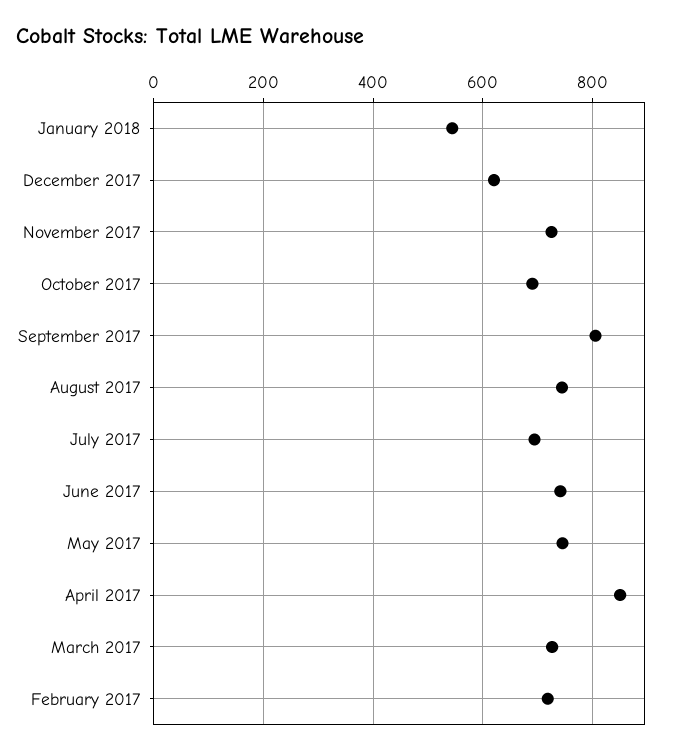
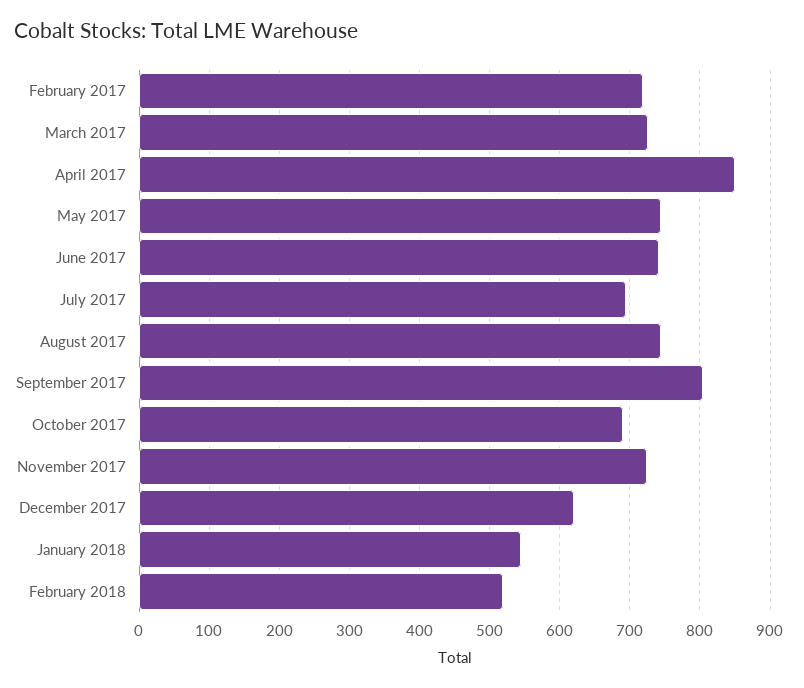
February 2018: none -> 520

